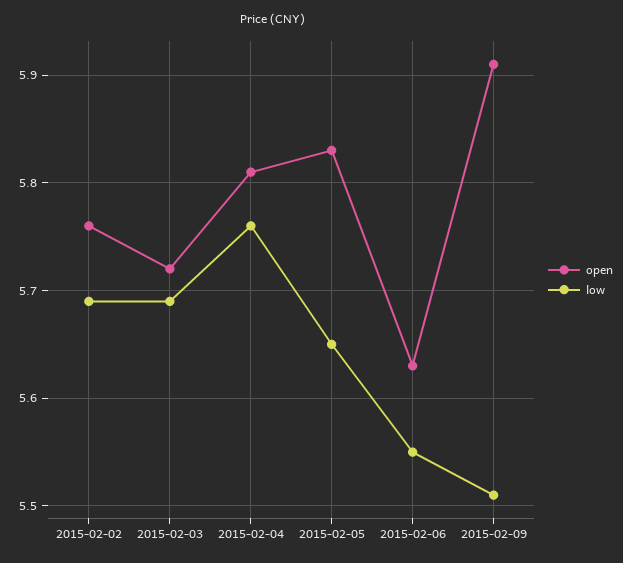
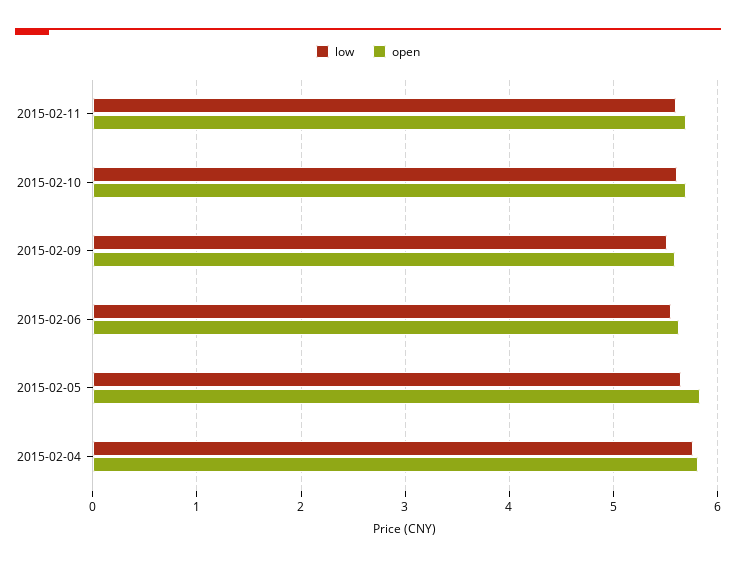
open, 2015-02-02: 5.76 -> none
low, 2015-02-02: 5.69 -> none
open, 2015-02-03: 5.72 -> none
low, 2015-02-03: 5.69 -> none
open, 2015-02-09: 5.91 -> 5.6
low, 2015-02-11: none -> 5.6
open, 2015-02-11: none -> 5.7
low, 2015-02-10: none -> 5.6
open, 2015-02-10: none -> 5.7

